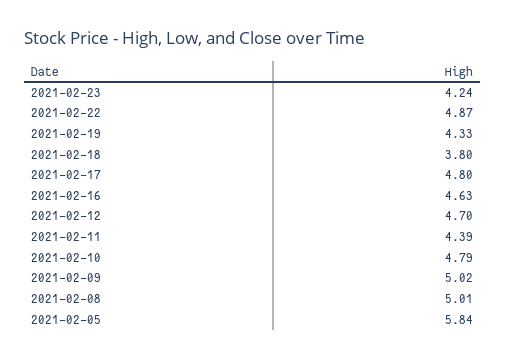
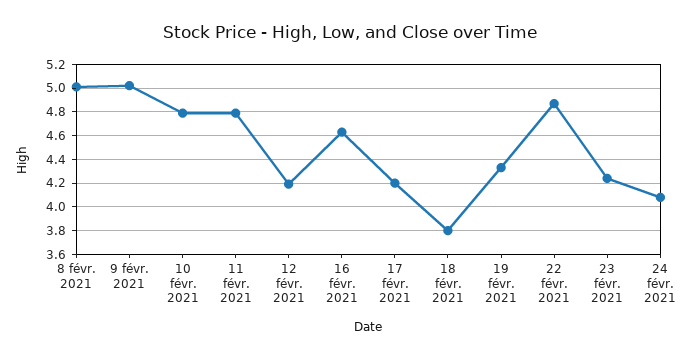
2021-02-17: 4.8 -> 4.2
2021-02-12: 4.7 -> 4.2
2021-02-11: 4.39 -> 4.8
2021-02-05: 5.84 -> none
24 févr. 2021: none -> 4.1

